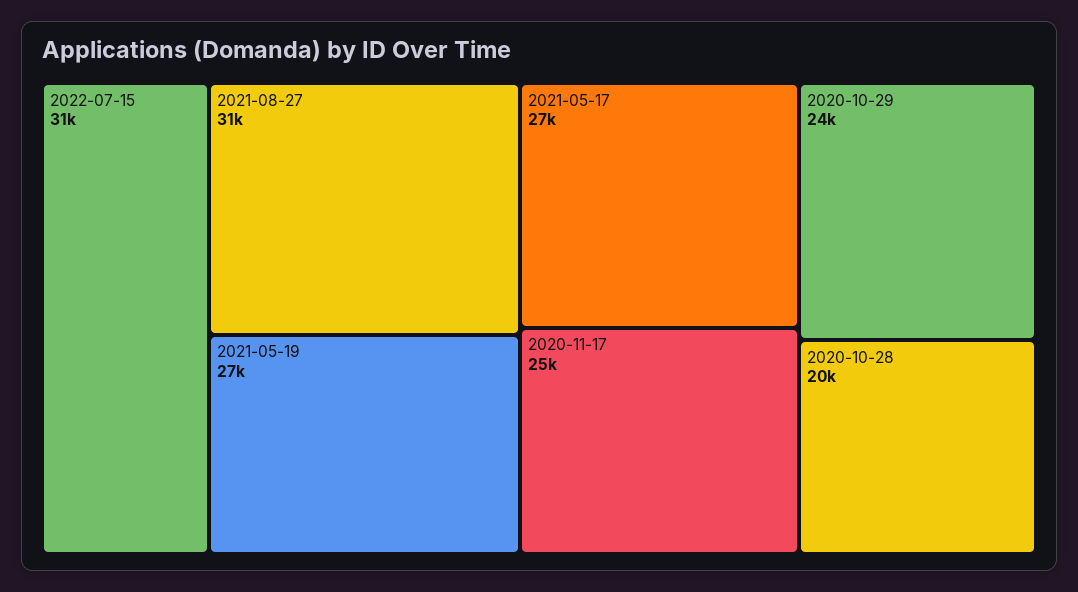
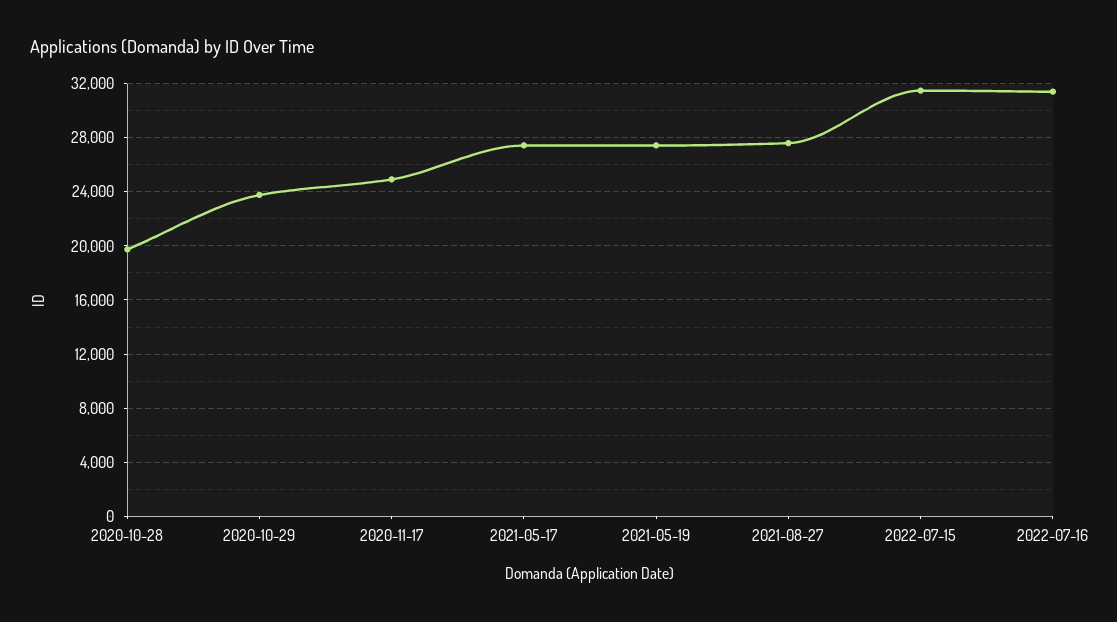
2021-08-27: 31000 -> 27500
2022-07-16: none -> 31500

